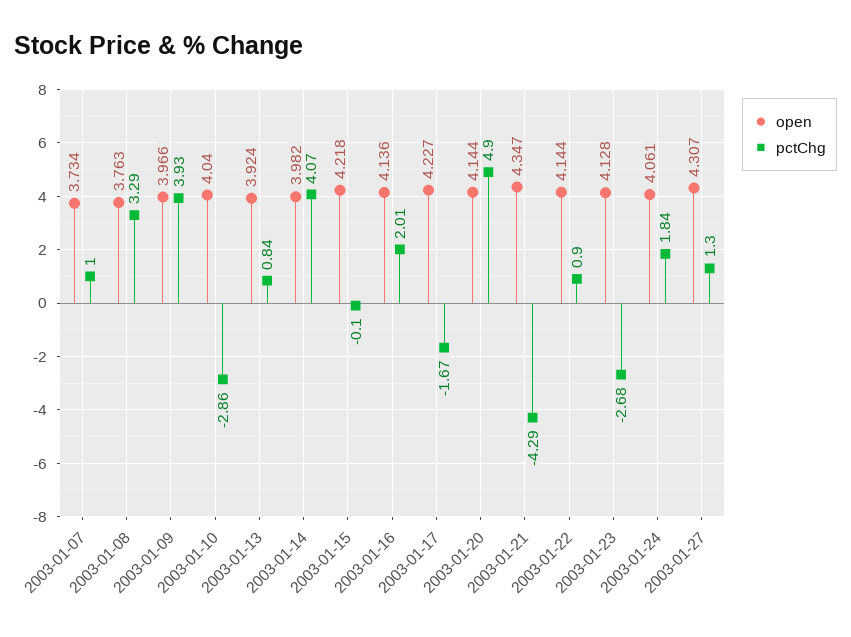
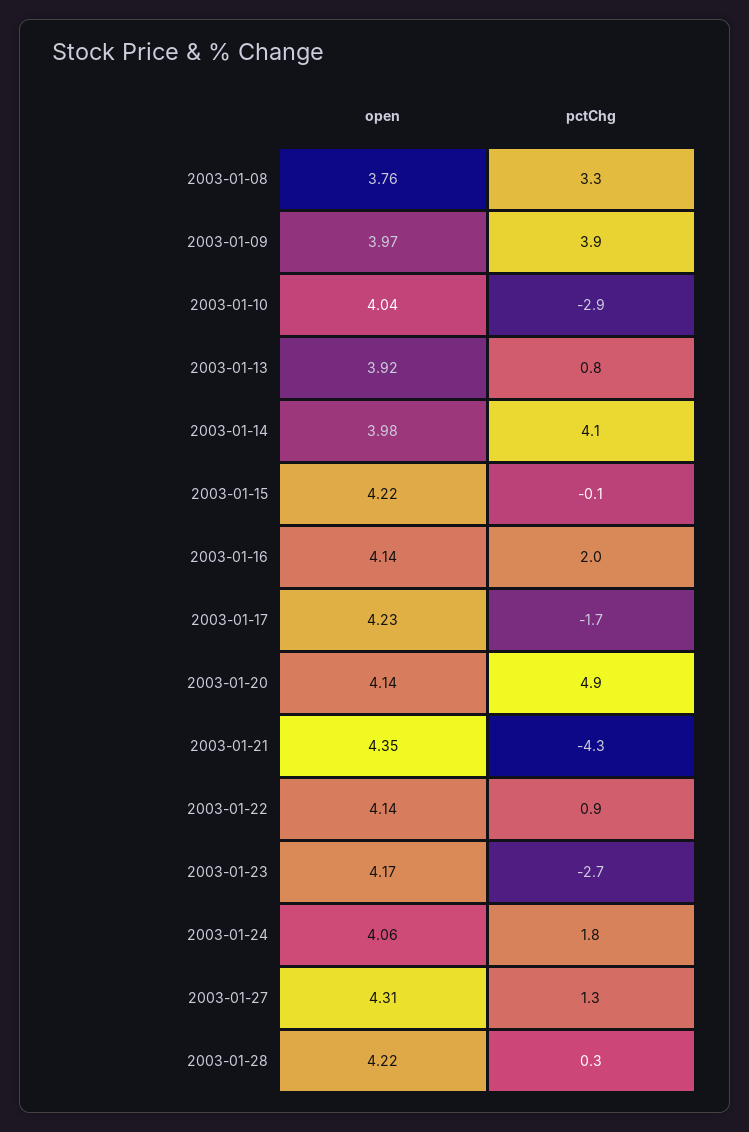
open, 2003-01-07: 3.734 -> none
pctChg, 2003-01-07: 1 -> none
open, 2003-01-23: 4.128 -> 4.17
open, 2003-01-28: none -> 4.22
pctChg, 2003-01-28: none -> 0.3

